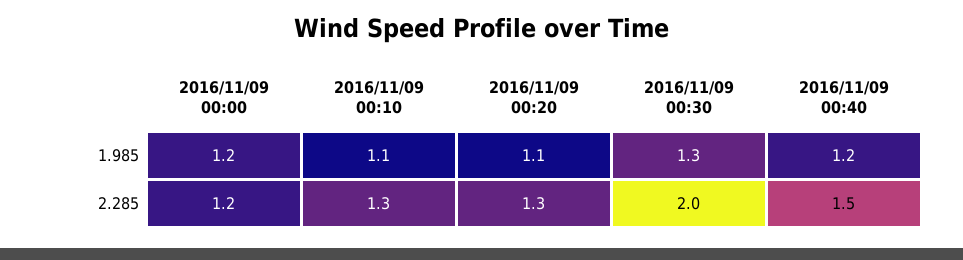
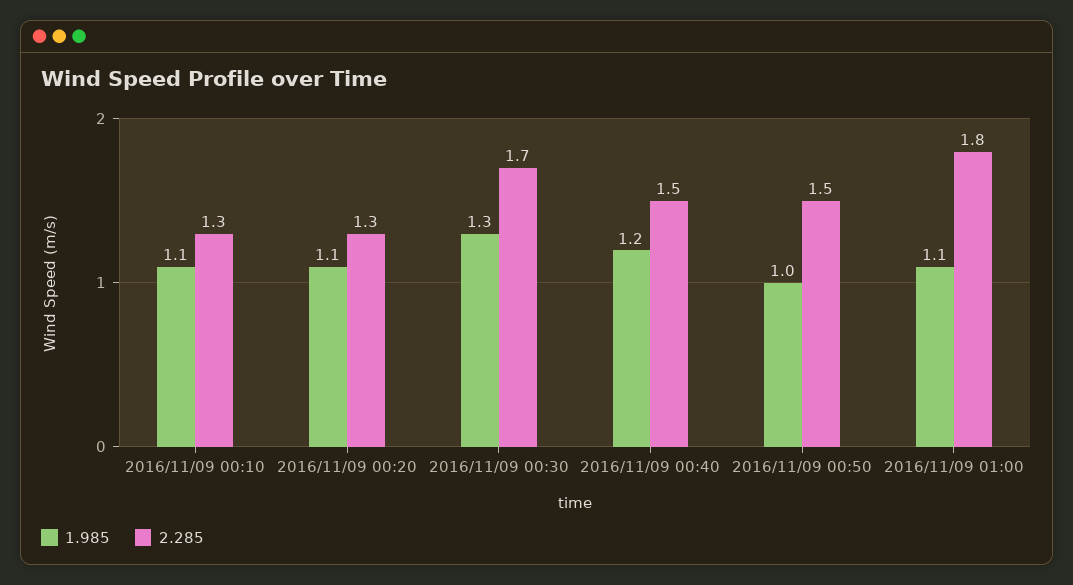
1.985, 2016/11/09 00:00: 1.2 -> none
2.285, 2016/11/09 00:00: 1.2 -> none
2.285, 2016/11/09 00:30: 2 -> 1.7
1.985, 2016/11/09 00:50: none -> 1
2.285, 2016/11/09 00:50: none -> 1.5
1.985, 2016/11/09 01:00: none -> 1.1
2.285, 2016/11/09 01:00: none -> 1.8

